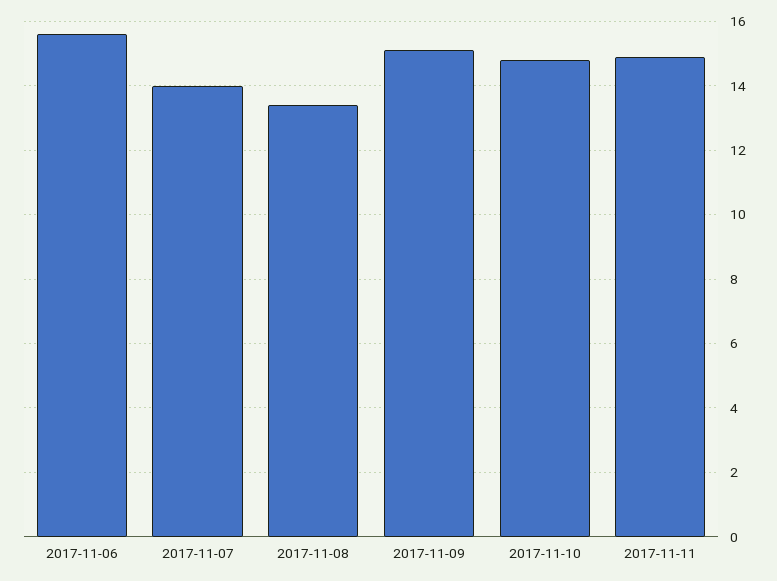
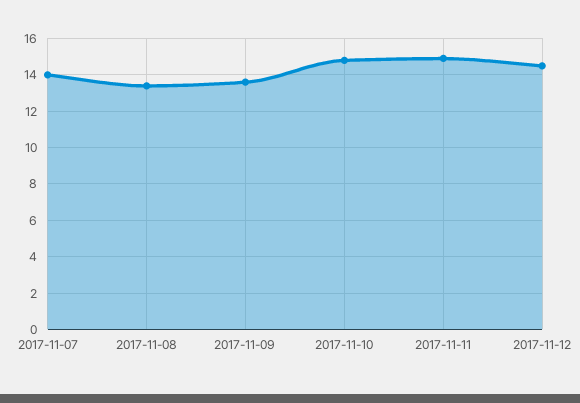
2017-11-06: 15.5 -> none
2017-11-09: 15 -> 13.5
2017-11-12: none -> 14.5

